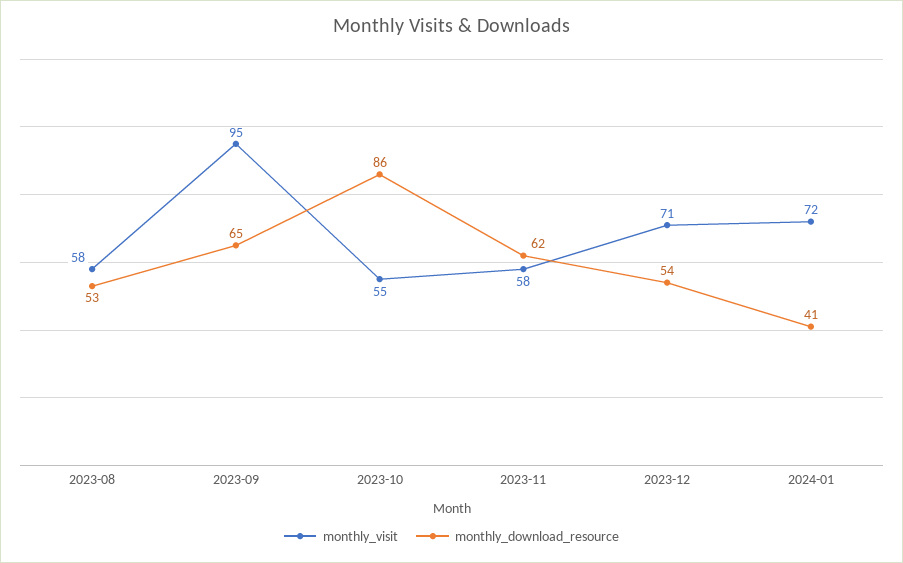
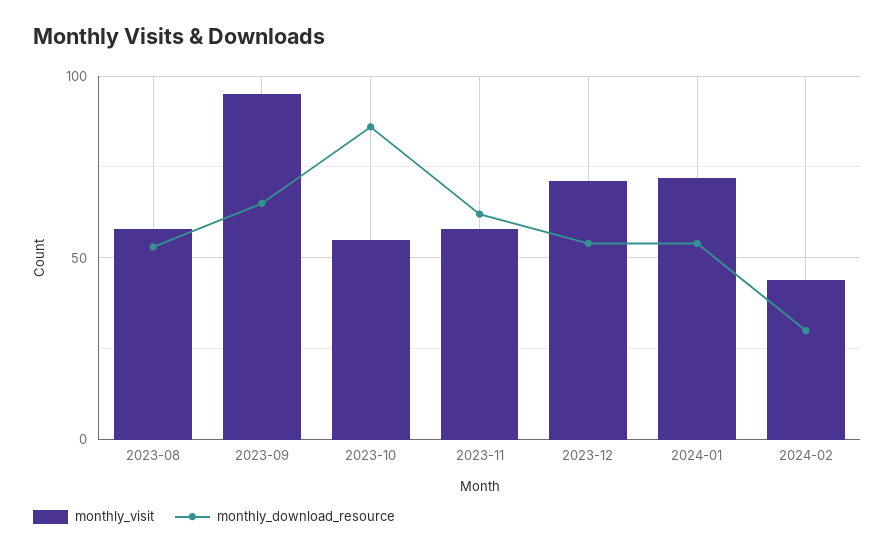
monthly_download_resource, 2024-01: 41 -> 55
monthly_visit, 2024-02: none -> 45
monthly_download_resource, 2024-02: none -> 30

